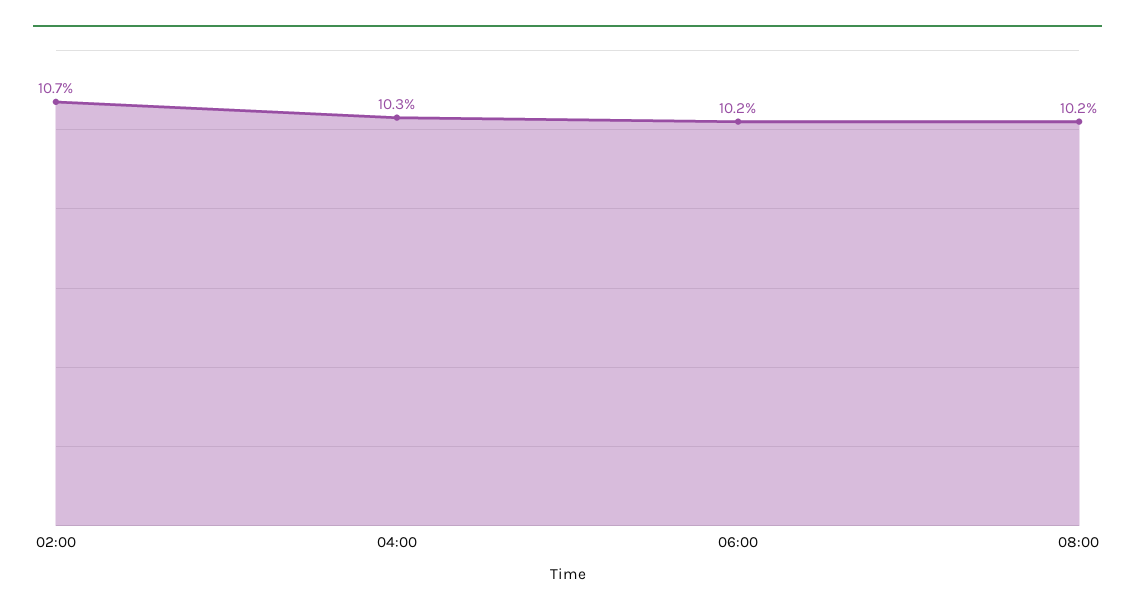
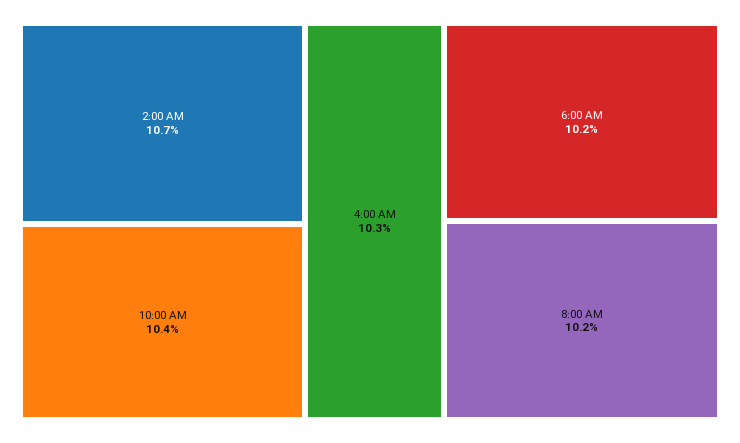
10:00 AM: none -> 10.4

